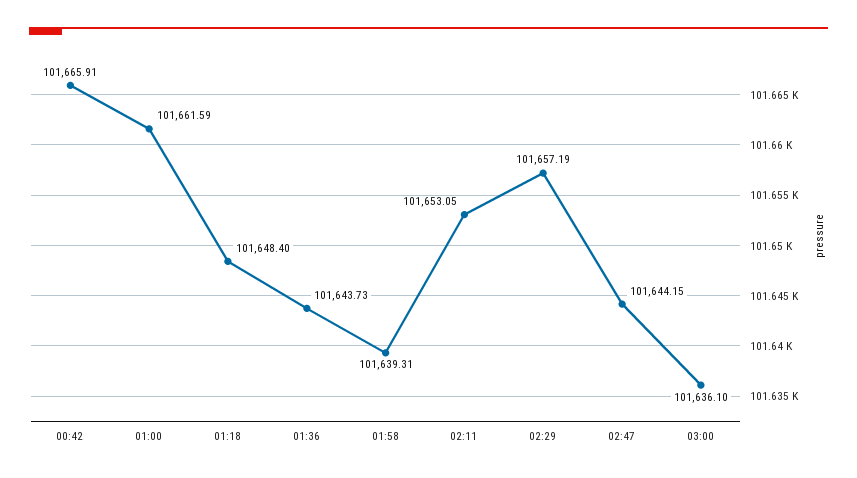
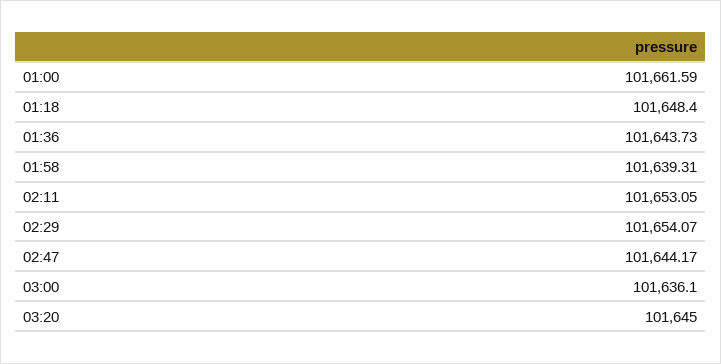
00:42: 101665.91 -> none
02:29: 101657.19 -> 101654.07
02:47: 101644.15 -> 101644.17
03:20: none -> 101645

